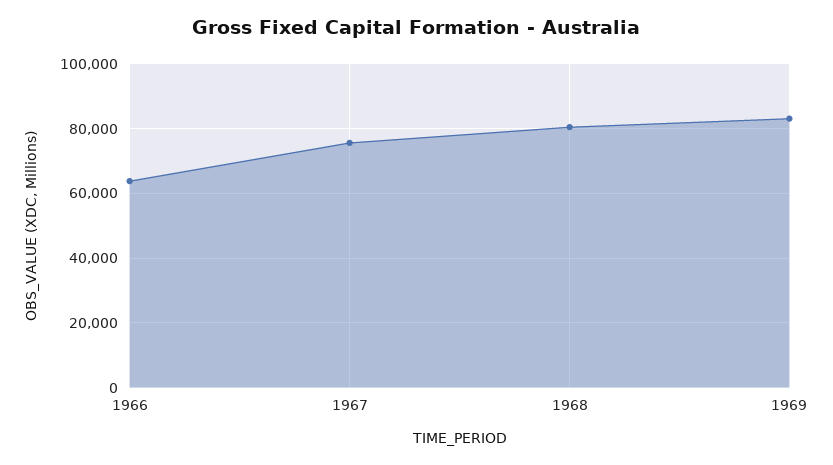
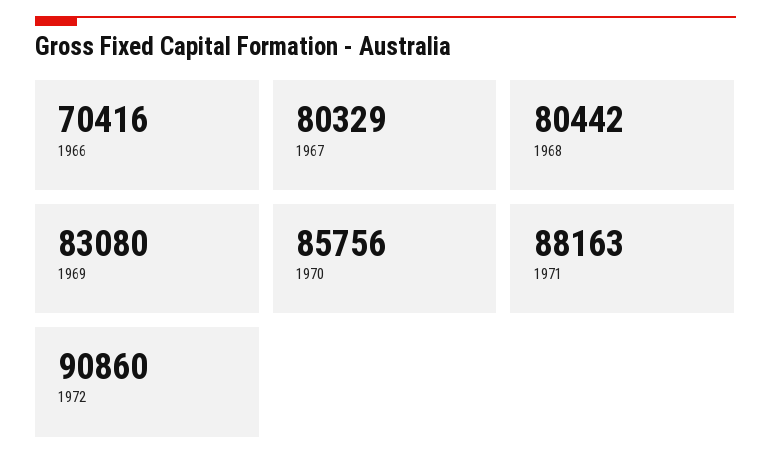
1966: 64000 -> 70416
1967: 76000 -> 80329
1970: none -> 85756
1971: none -> 88163
1972: none -> 90860

